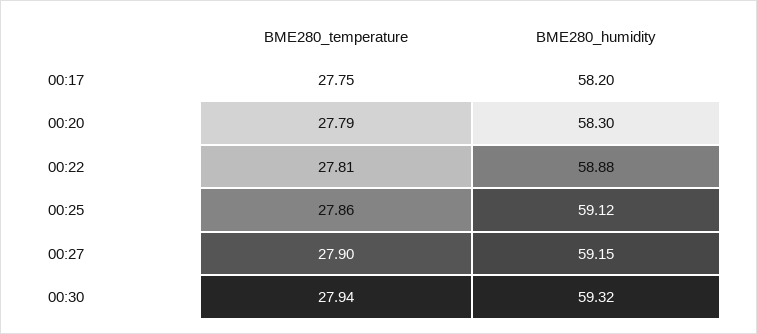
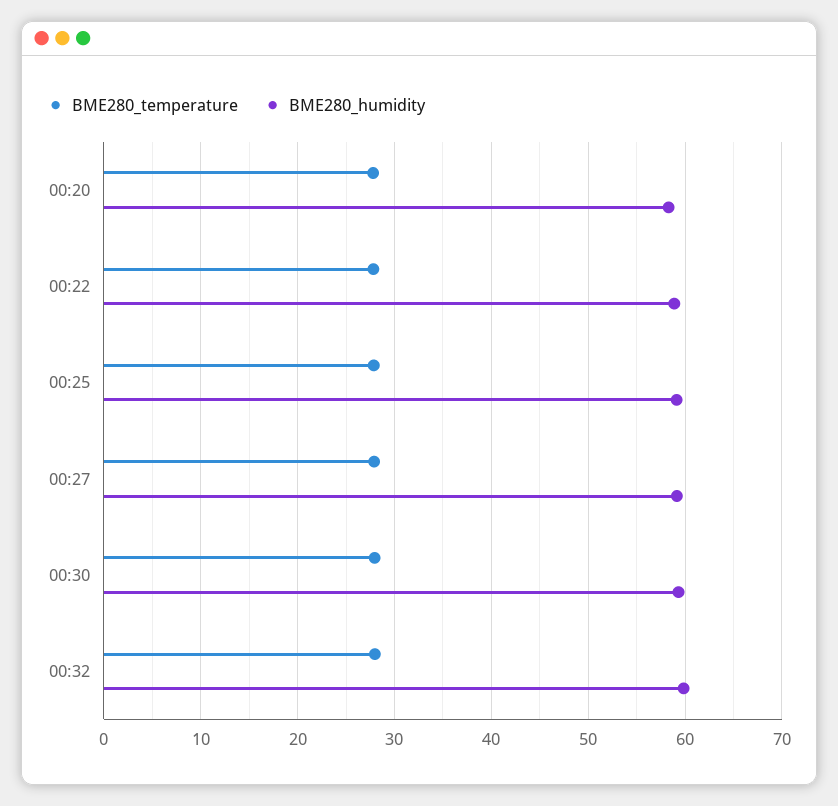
BME280_temperature, 00:17: 27.75 -> none
BME280_humidity, 00:17: 58.2 -> none
BME280_temperature, 00:32: none -> 28
BME280_humidity, 00:32: none -> 60

